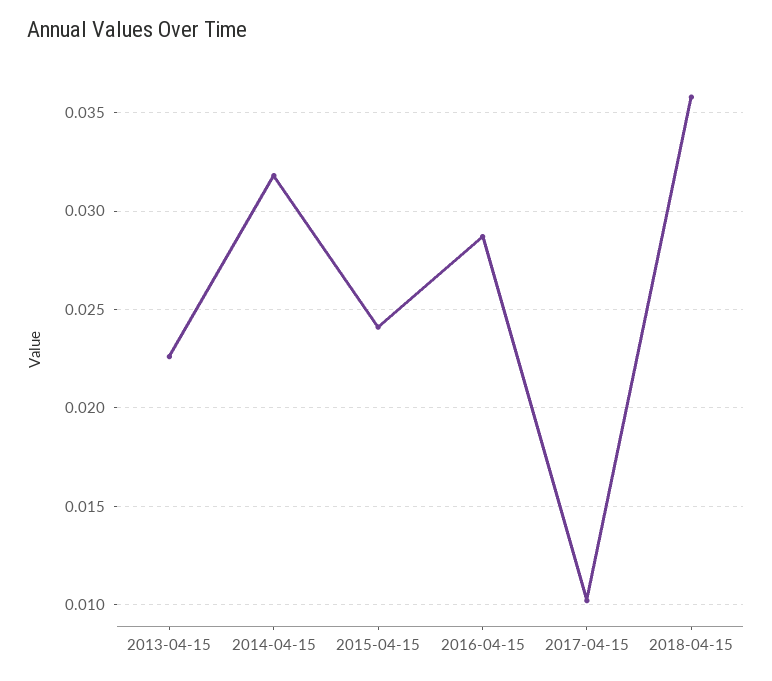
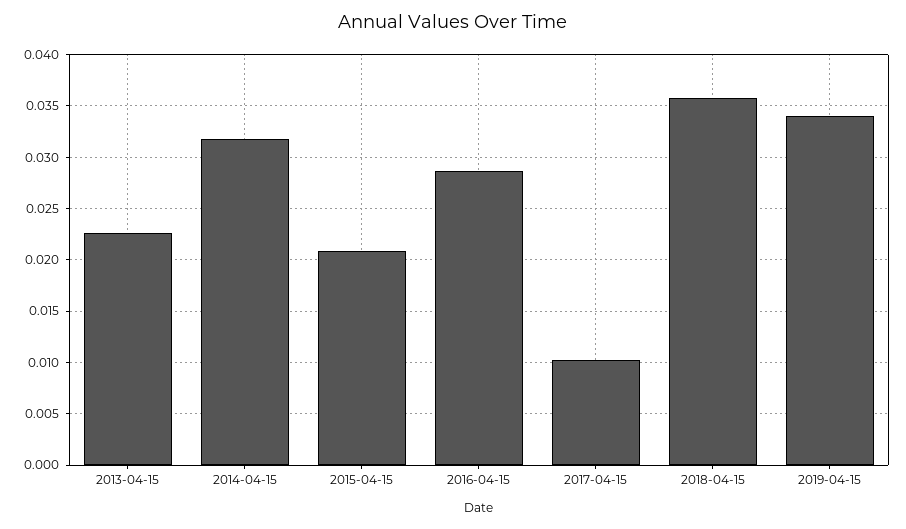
2015-04-15: 0.024 -> 0.021
2019-04-15: none -> 0.034

